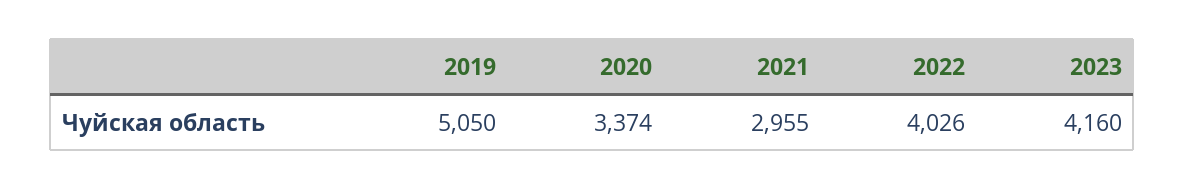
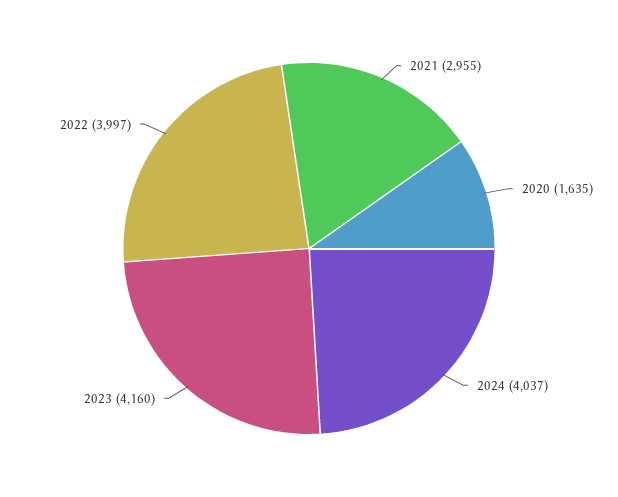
2019: 5050 -> none
2020: 3374 -> 1635
2022: 4026 -> 3997
2024: none -> 4037

